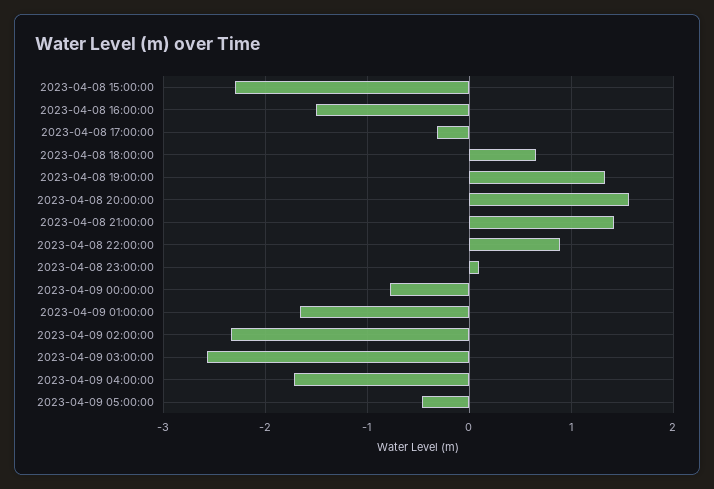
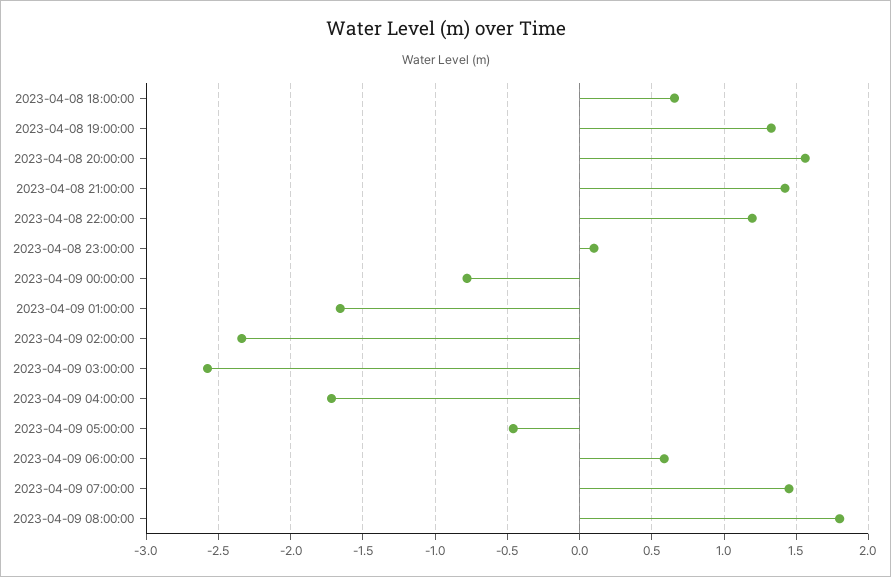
2023-04-08 15:00:00: -2.3 -> none
2023-04-08 16:00:00: -1.5 -> none
2023-04-08 17:00:00: -0.3 -> none
2023-04-08 22:00:00: 0.9 -> 1.2
2023-04-09 06:00:00: none -> 0.6
2023-04-09 07:00:00: none -> 1.45
2023-04-09 08:00:00: none -> 1.8

